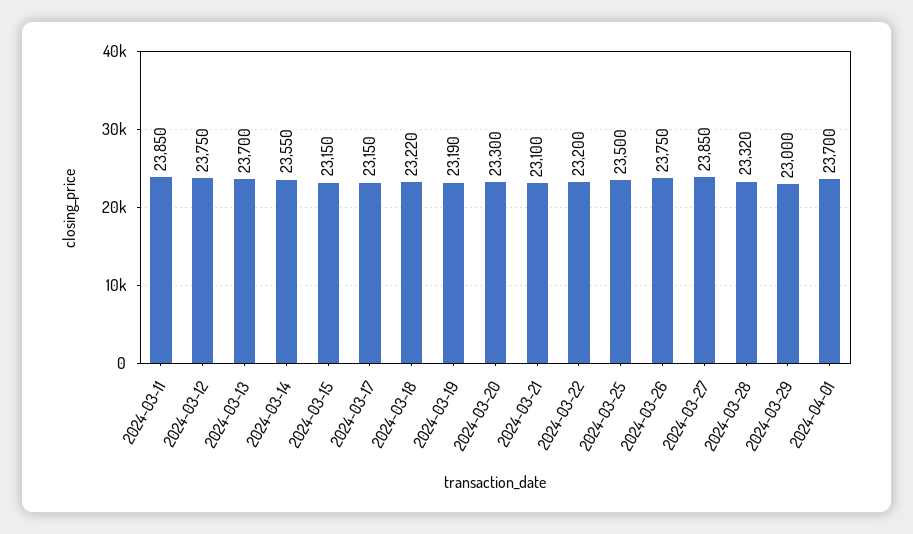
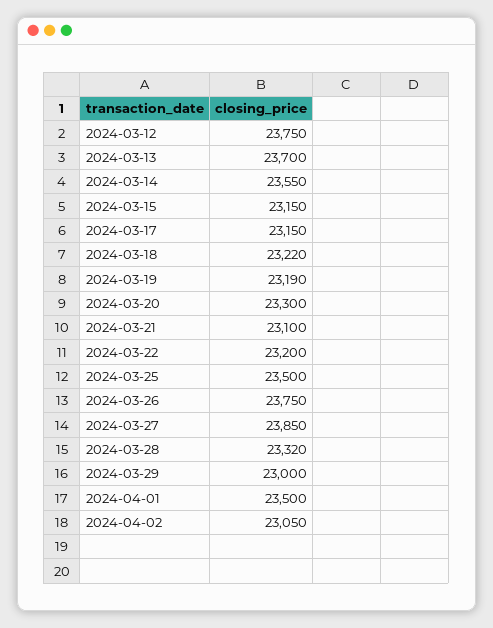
2024-03-11: 23850 -> none
2024-04-01: 23700 -> 23500
2024-04-02: none -> 23050

